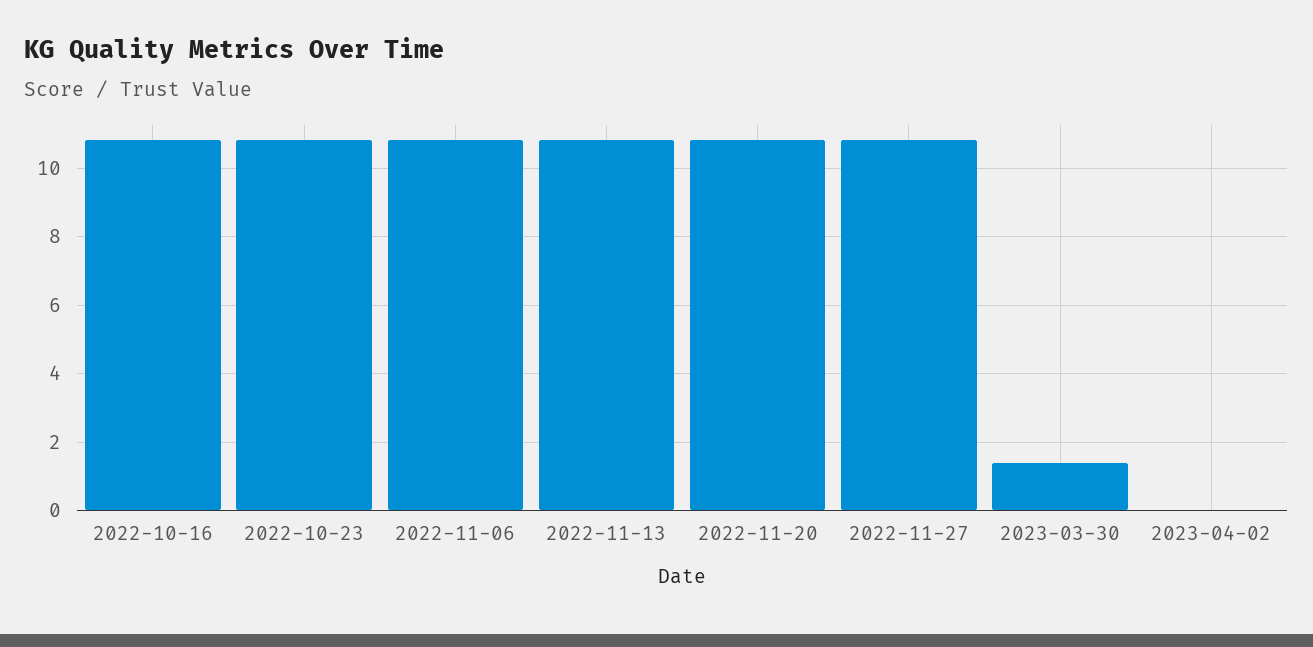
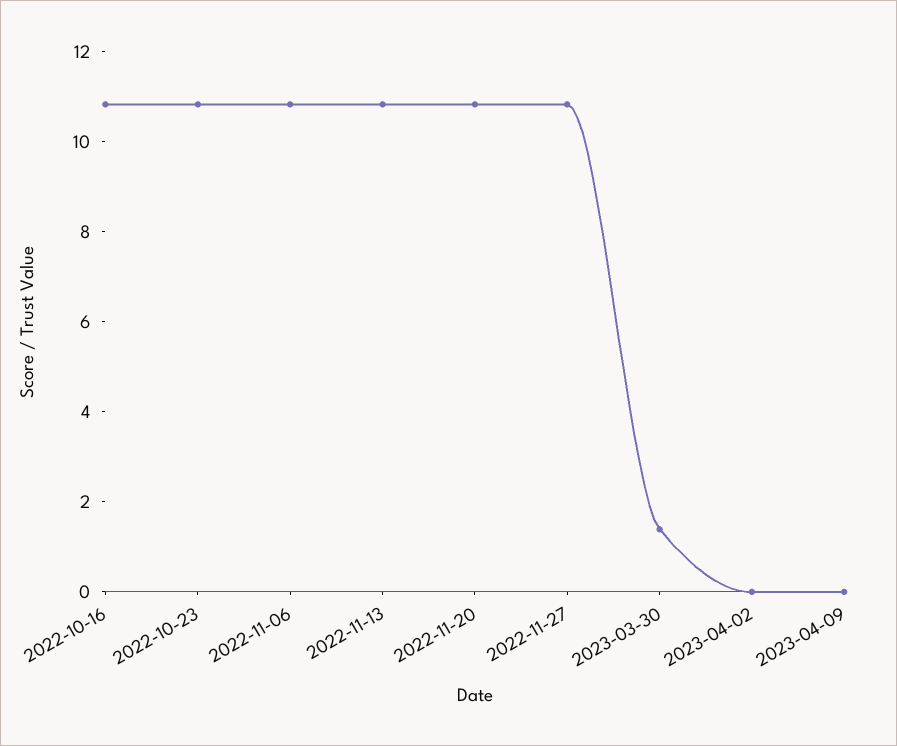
2023-04-09: none -> 0

